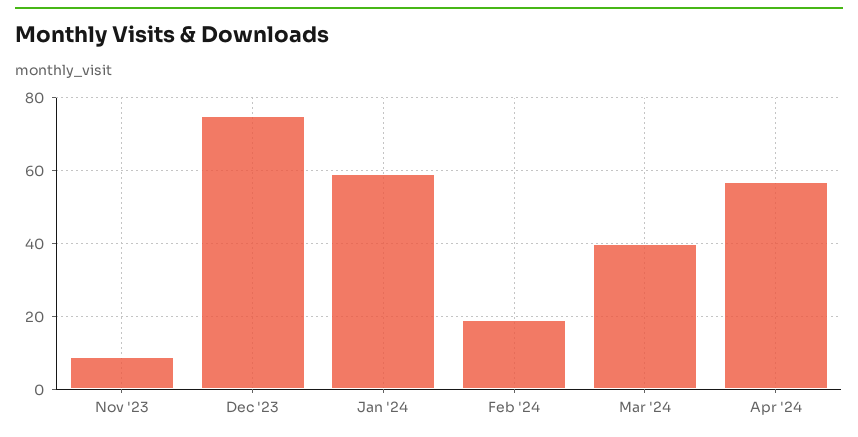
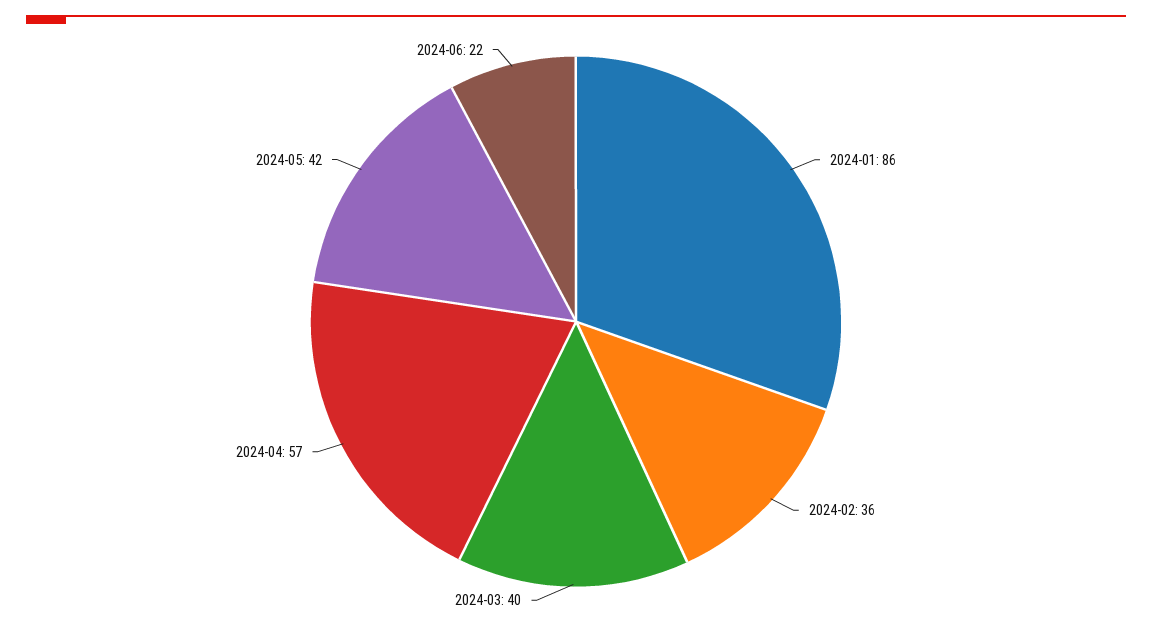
Nov '23: 10 -> none
Dec '23: 75 -> none
Jan '24: 60 -> 86
Feb '24: 20 -> 36
2024-05: none -> 42
2024-06: none -> 22

